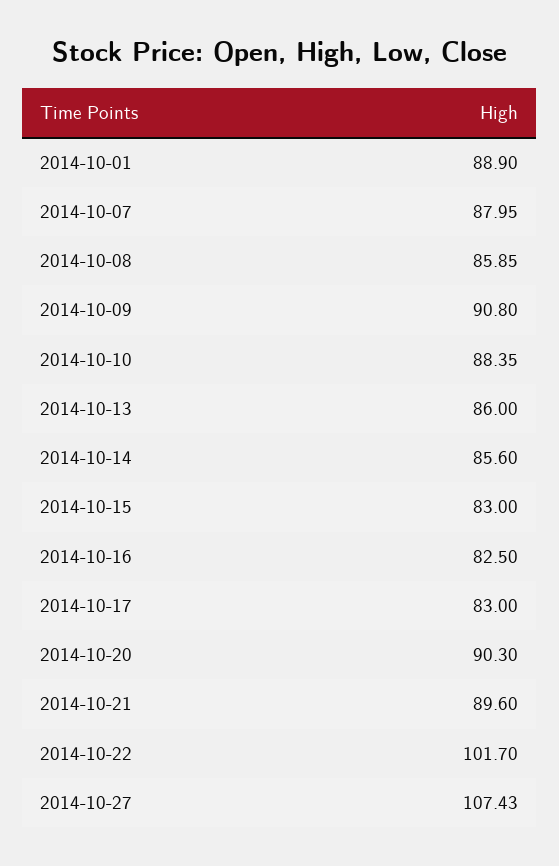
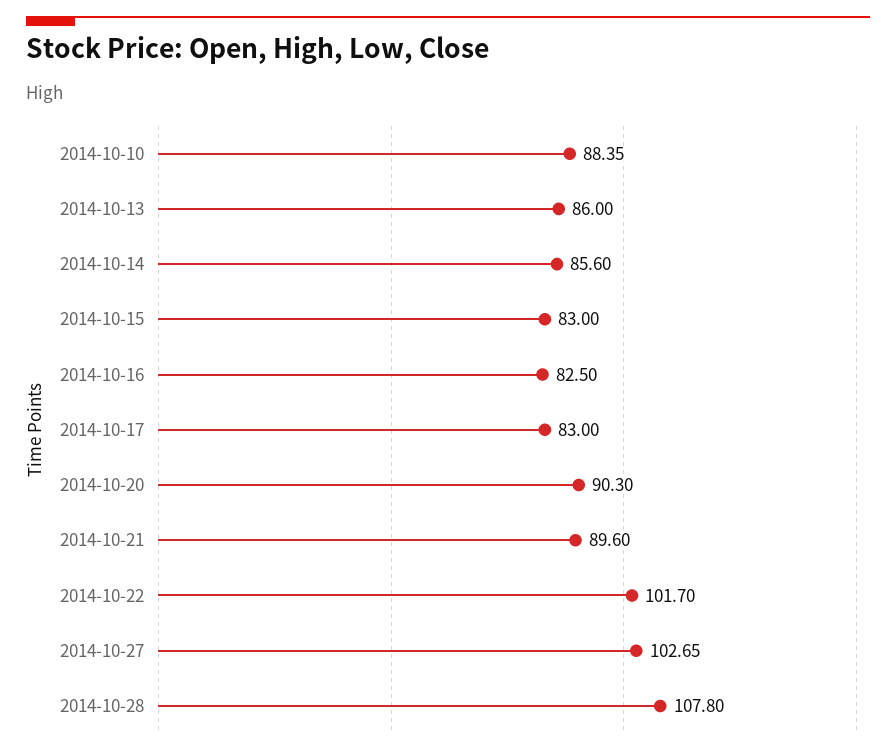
2014-10-01: 88.9 -> none
2014-10-07: 87.95 -> none
2014-10-08: 85.85 -> none
2014-10-09: 90.8 -> none
2014-10-27: 107.43 -> 102.65
2014-10-28: none -> 107.8

